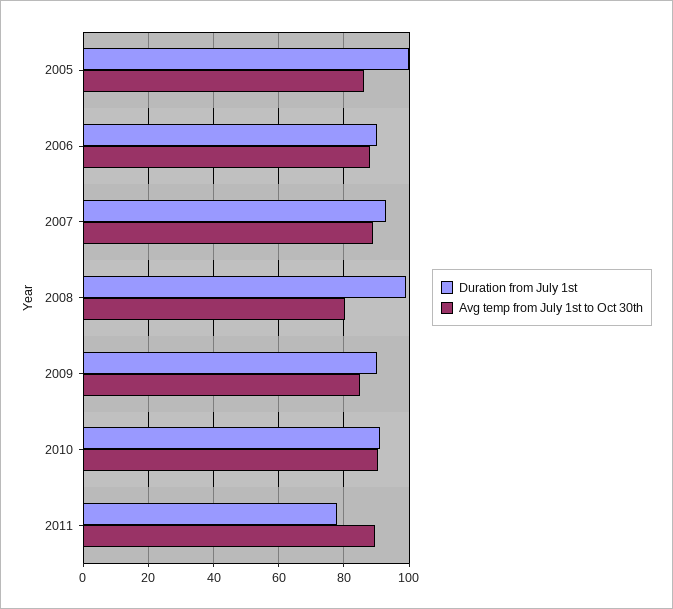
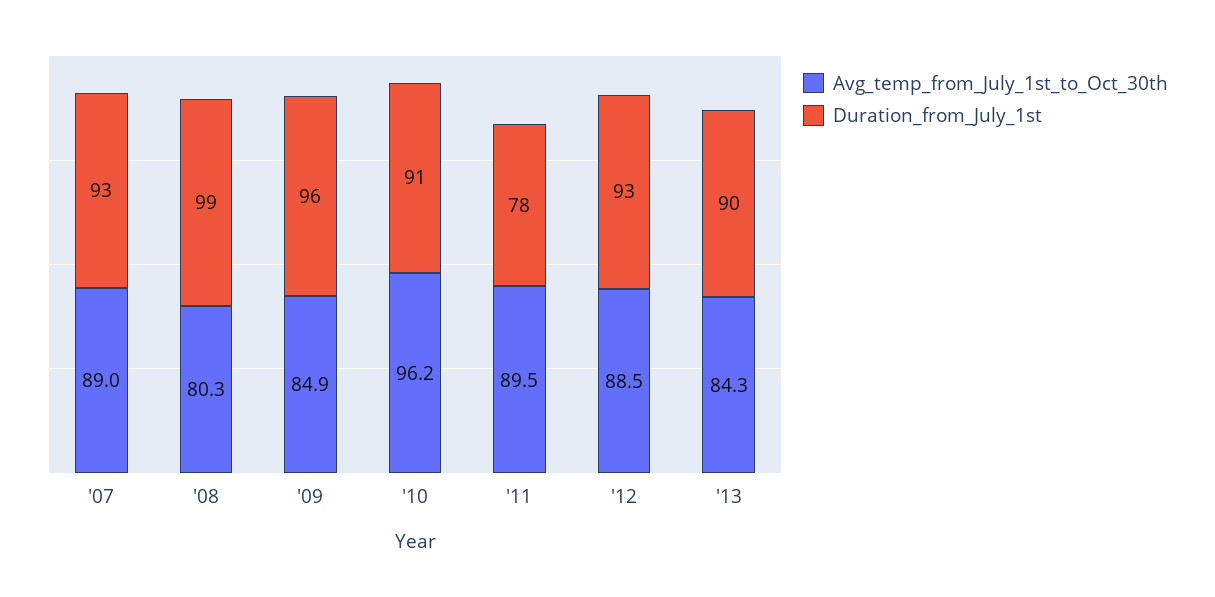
Duration from July 1st, 2005: 100 -> none
Avg temp from July 1st to Oct 30th, 2005: 86 -> none
Duration from July 1st, 2006: 90 -> none
Avg temp from July 1st to Oct 30th, 2006: 88 -> none
Duration from July 1st, 2009: 90 -> 96
Avg temp from July 1st to Oct 30th, 2010: 90 -> 96.2
Avg temp from July 1st to Oct 30th, '12: none -> 88.5
Duration from July 1st, '12: none -> 93
Avg temp from July 1st to Oct 30th, '13: none -> 84.3
Duration from July 1st, '13: none -> 90

